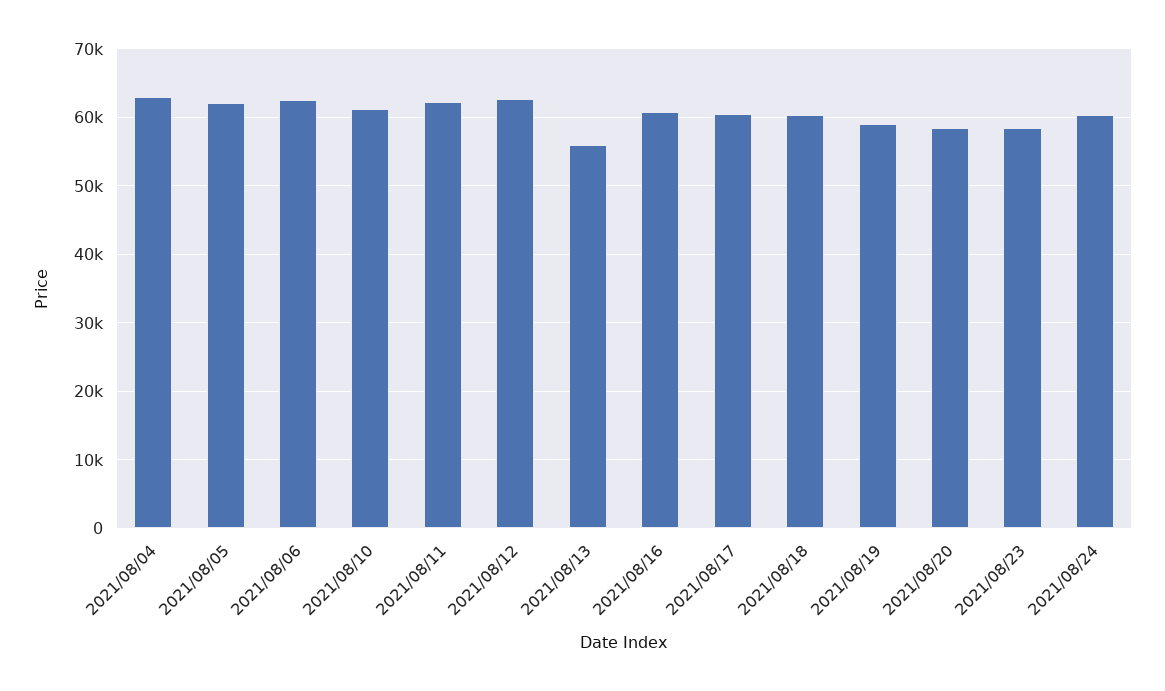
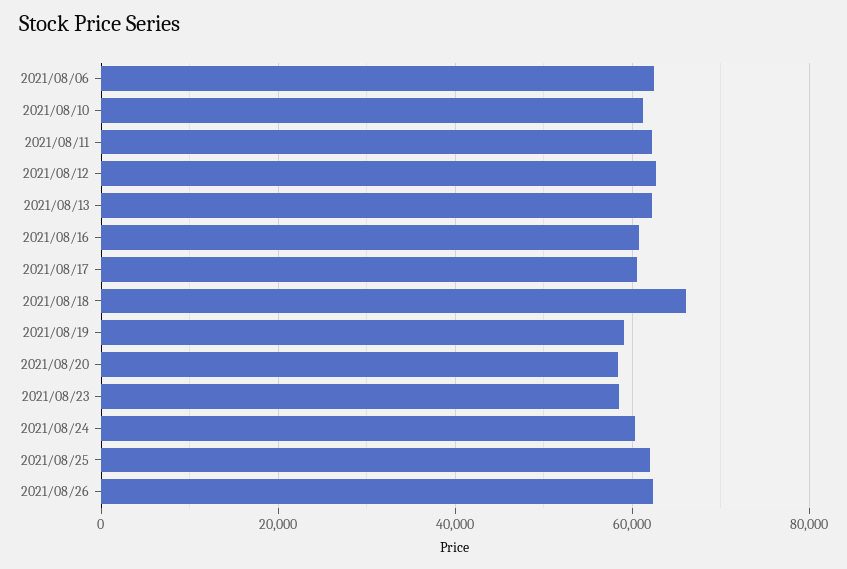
2021/08/04: 63000 -> none
2021/08/05: 62000 -> none
2021/08/13: 56000 -> 62000
2021/08/18: 60000 -> 66000
2021/08/25: none -> 62000
2021/08/26: none -> 62000

